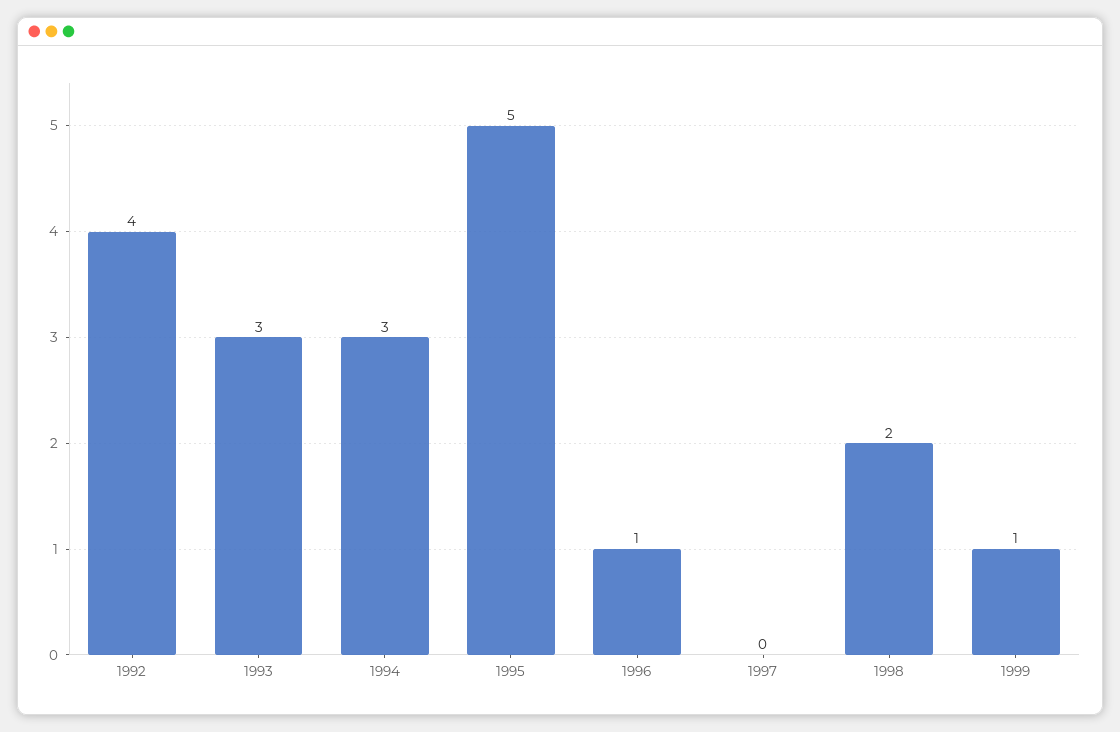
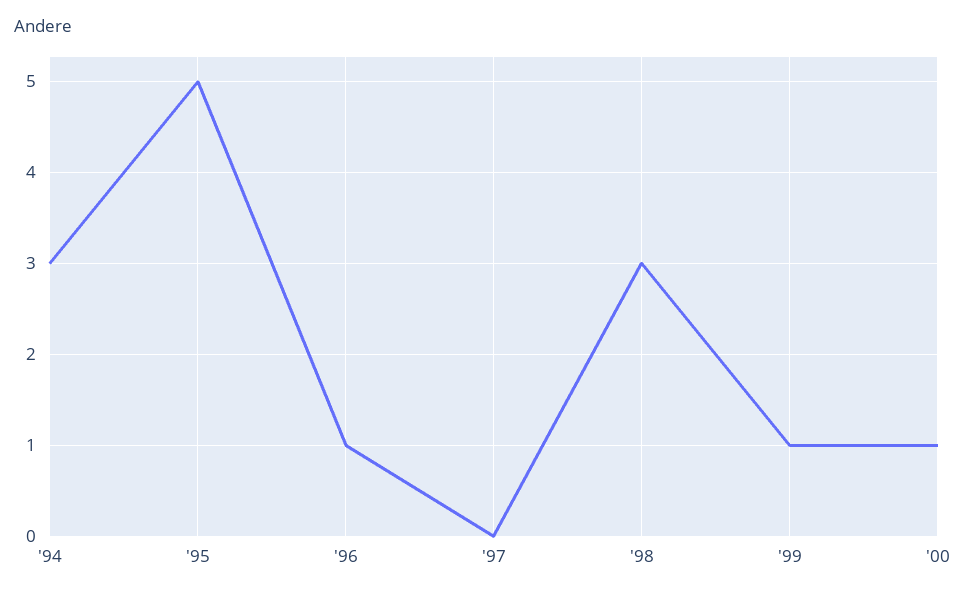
1992: 4 -> none
1993: 3 -> none
1998: 2 -> 3
'00: none -> 1

